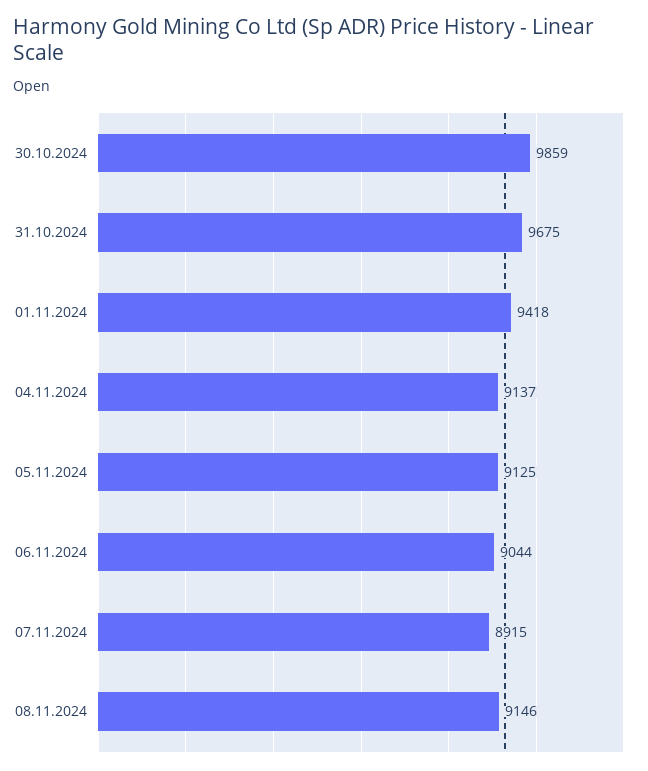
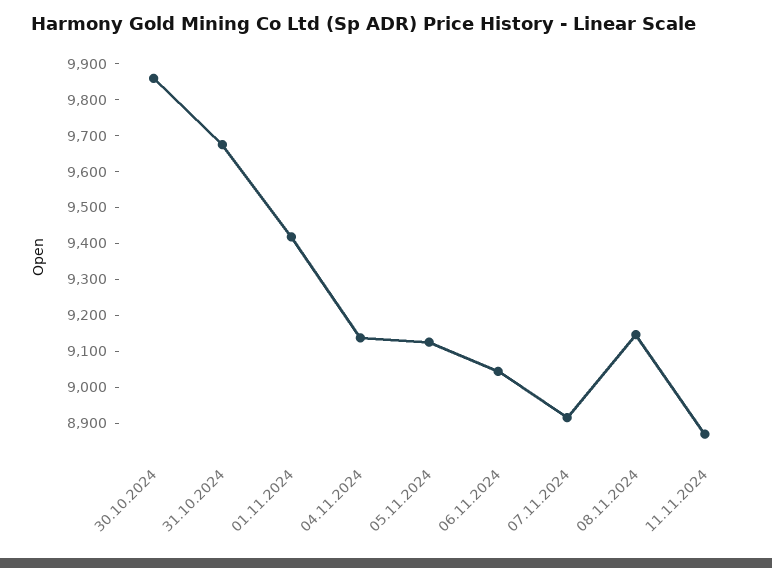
11.11.2024: none -> 8875

